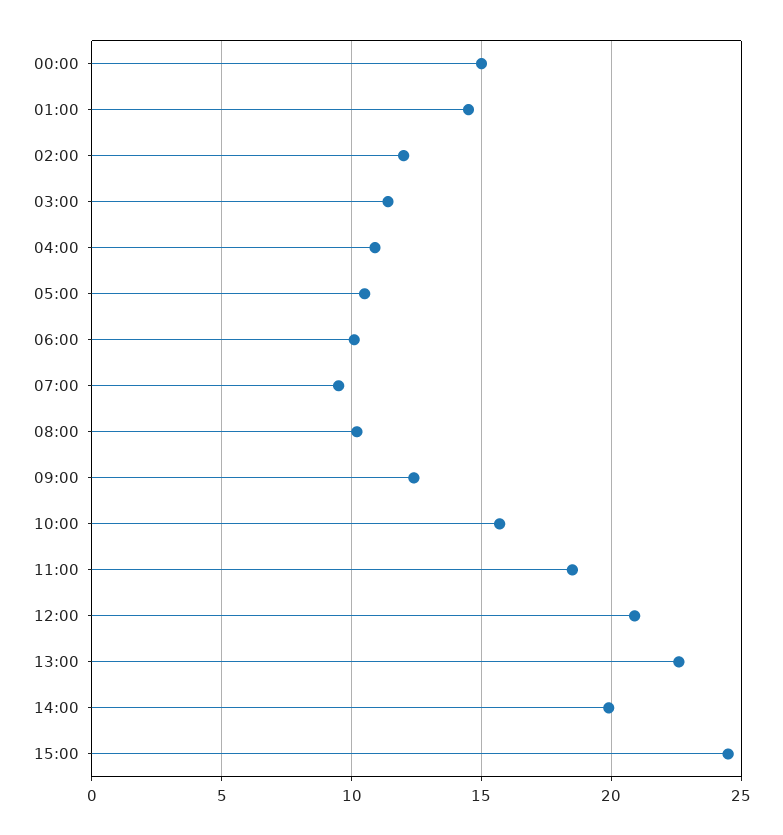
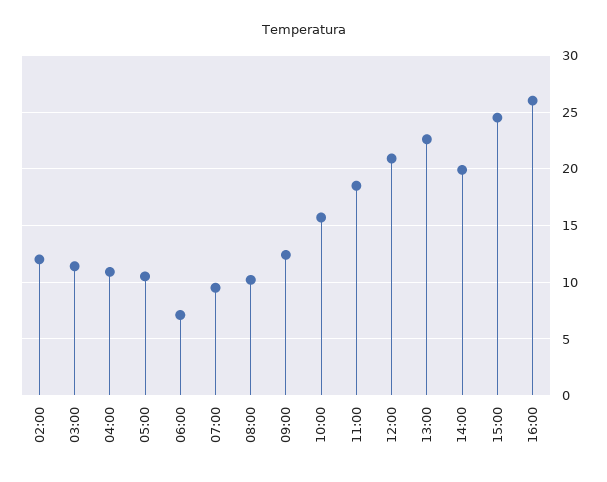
00:00: 15 -> none
01:00: 14.5 -> none
06:00: 10 -> 7
16:00: none -> 26

